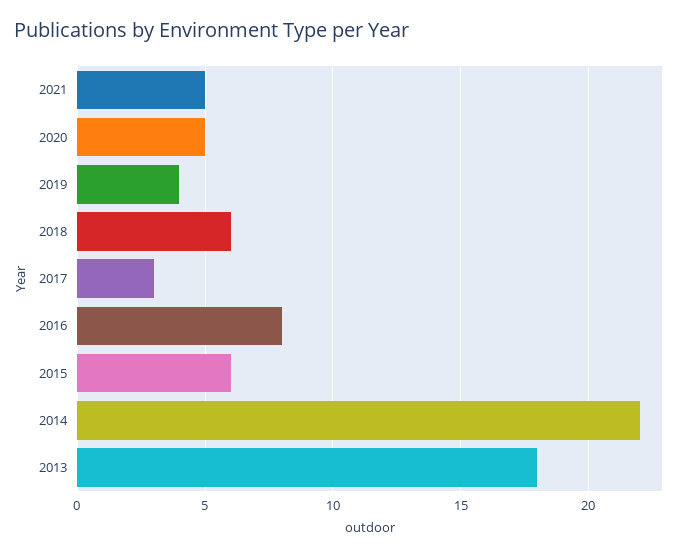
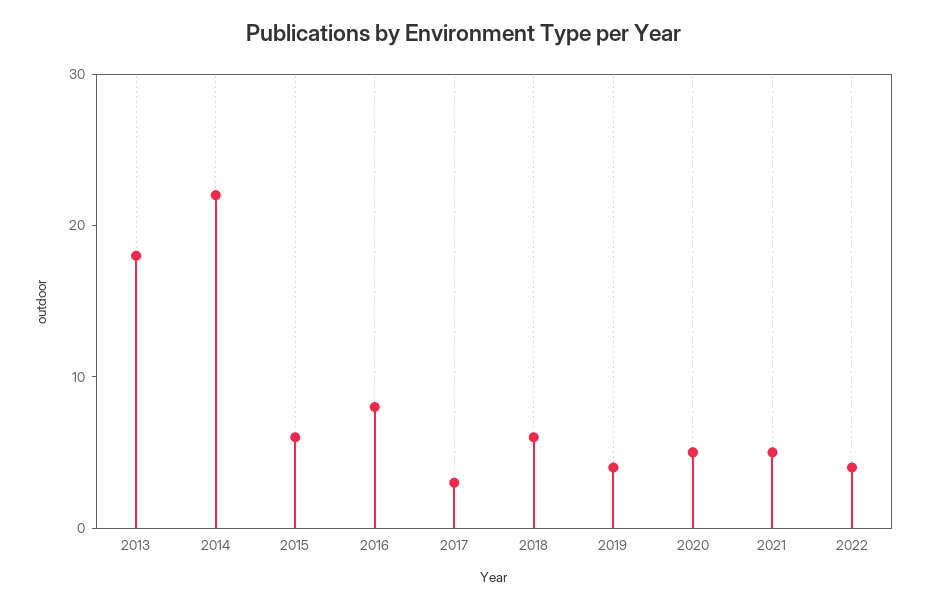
2022: none -> 4

